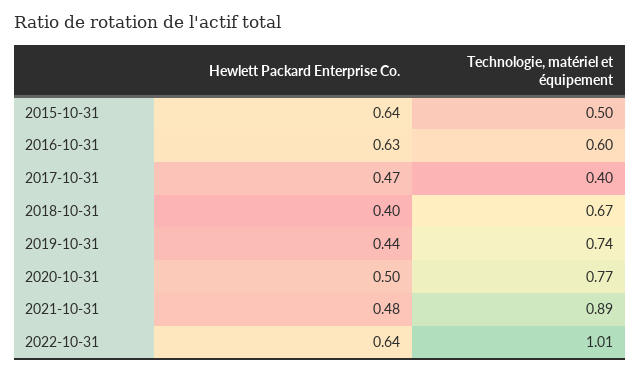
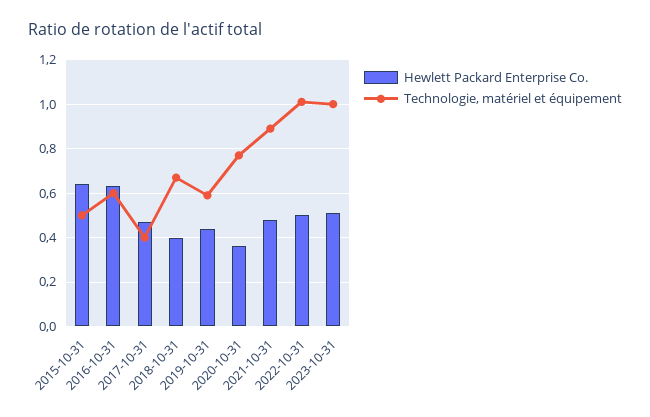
Technologie, matériel et équipement, 2019-10-31: 0.74 -> 0.6
Hewlett Packard Enterprise Co., 2020-10-31: 0.5 -> 0.35
Hewlett Packard Enterprise Co., 2022-10-31: 0.64 -> 0.5
Hewlett Packard Enterprise Co., 2023-10-31: none -> 0.5
Technologie, matériel et équipement, 2023-10-31: none -> 1

